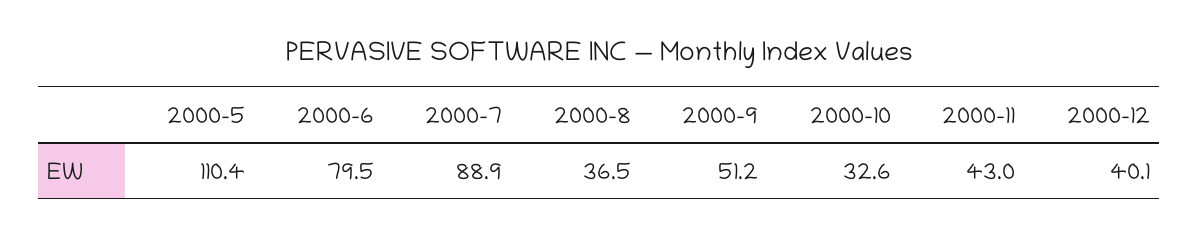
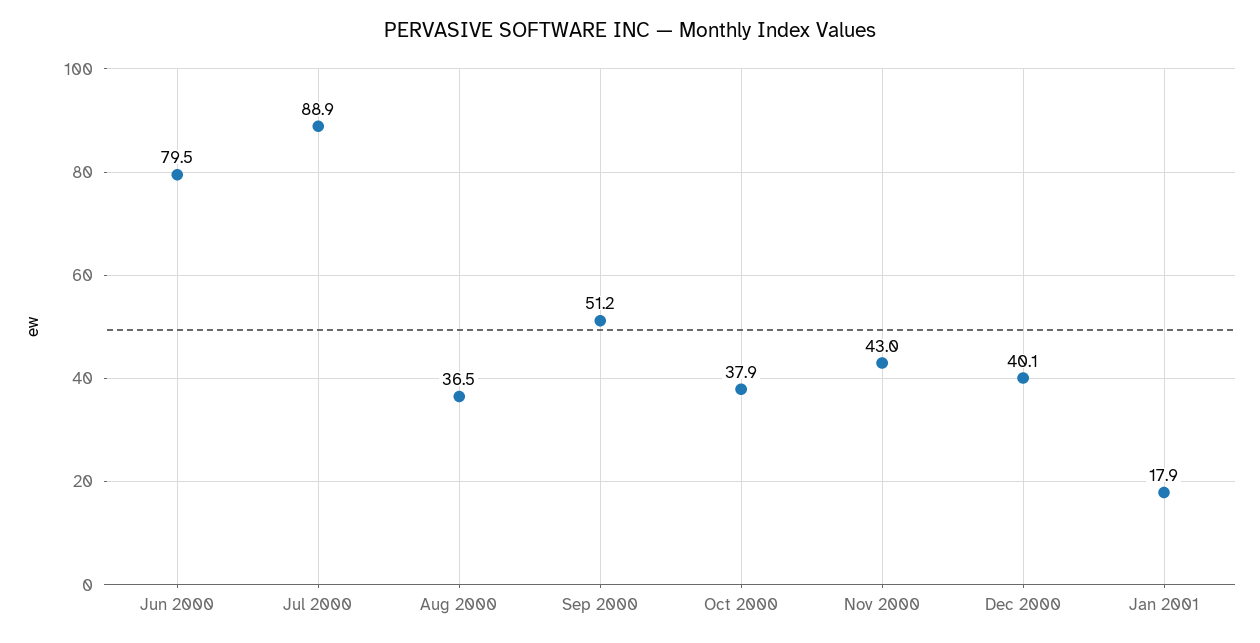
2000-5: 110.4 -> none
2000-10: 32.6 -> 37.9
Jan 2001: none -> 17.9

